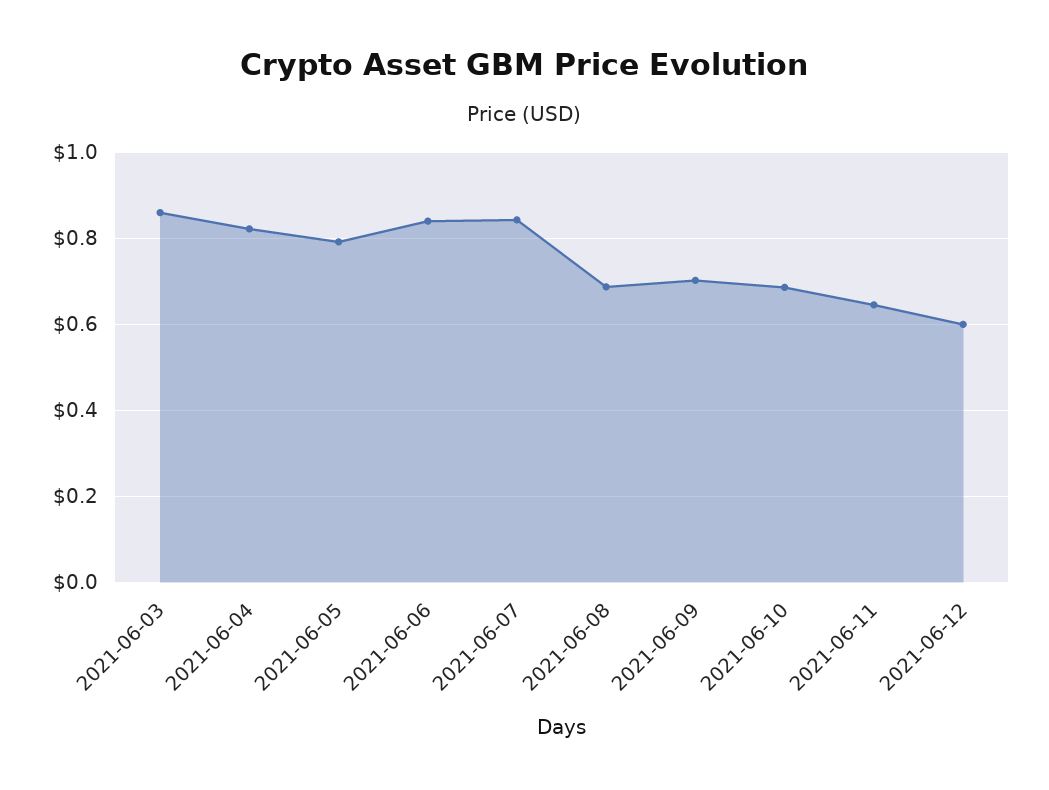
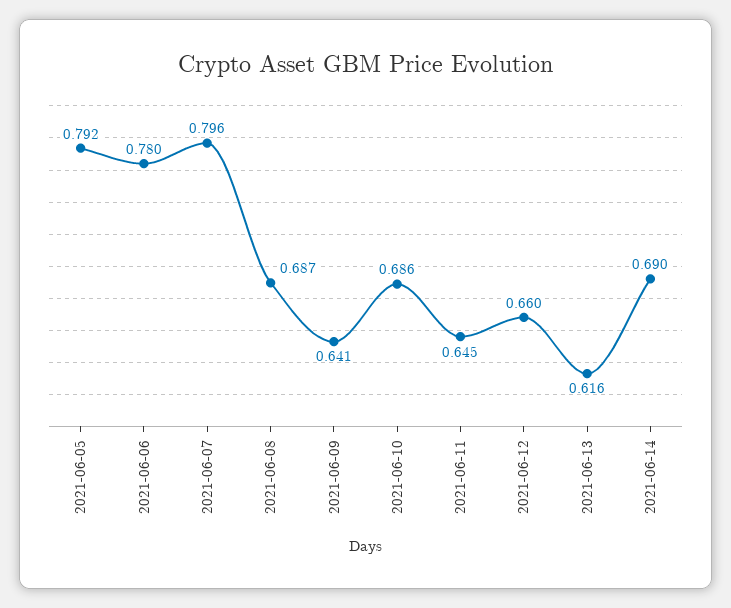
2021-06-03: 0.86 -> none
2021-06-04: 0.82 -> none
2021-06-06: 0.84 -> 0.78
2021-06-07: 0.84 -> 0.796
2021-06-09: 0.7 -> 0.641
2021-06-12: 0.6 -> 0.66
2021-06-13: none -> 0.616
2021-06-14: none -> 0.69

